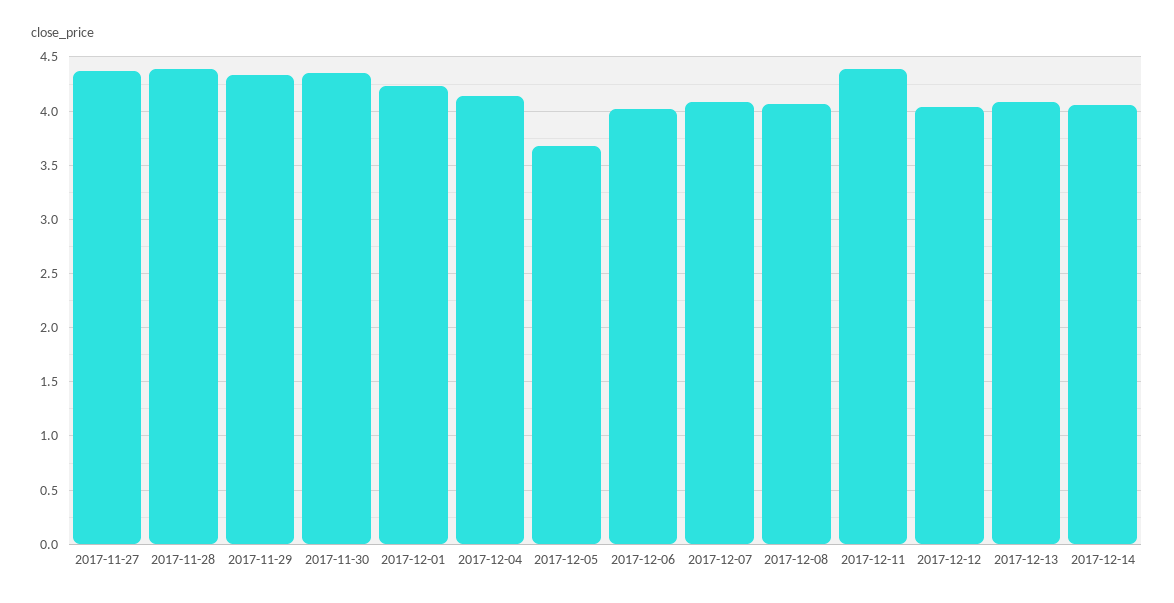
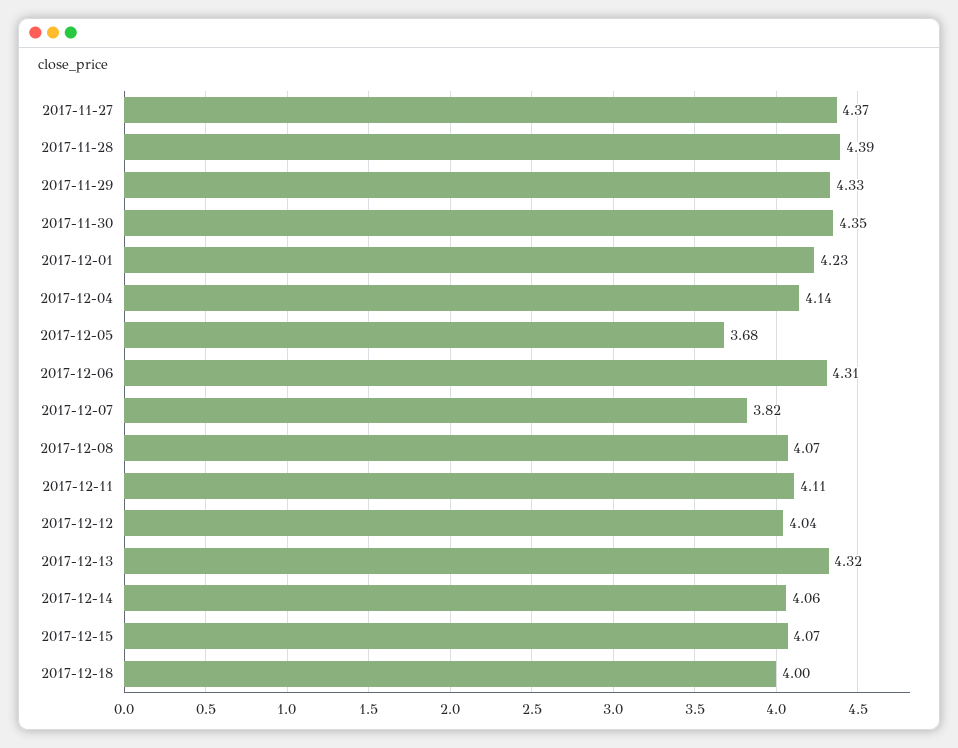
2017-12-06: 4 -> 4.31
2017-12-07: 4.1 -> 3.82
2017-12-11: 4.4 -> 4.11
2017-12-13: 4.1 -> 4.32
2017-12-15: none -> 4.07
2017-12-18: none -> 4

